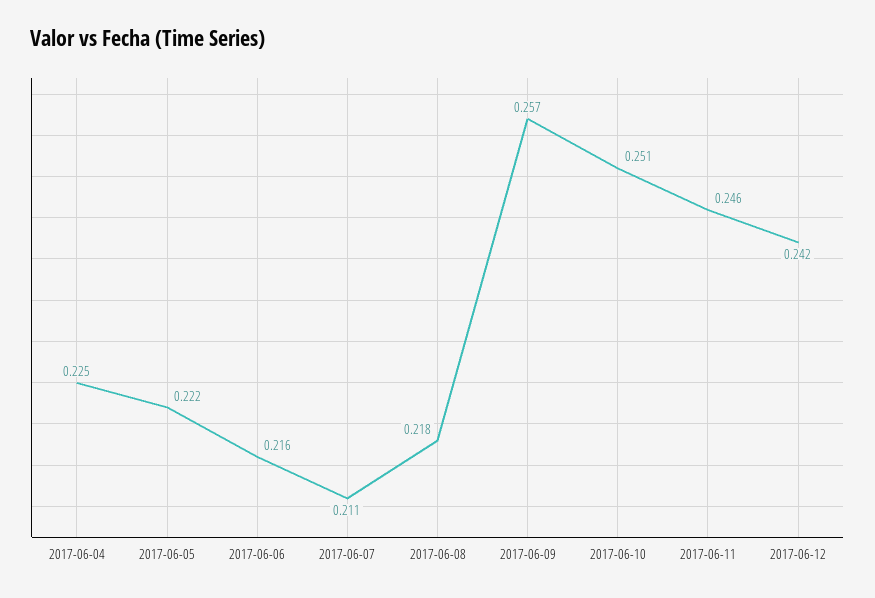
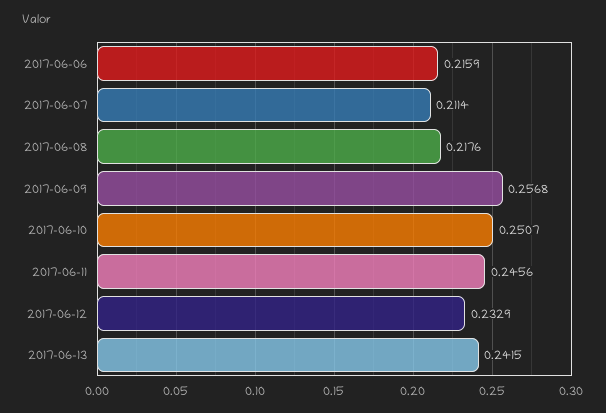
2017-06-04: 0.225 -> none
2017-06-05: 0.222 -> none
2017-06-12: 0.242 -> 0.2329
2017-06-13: none -> 0.2415

